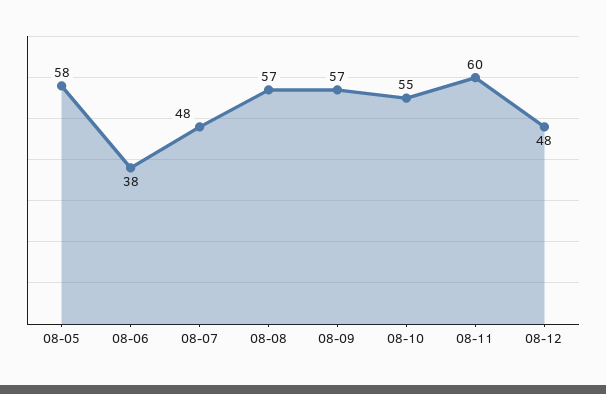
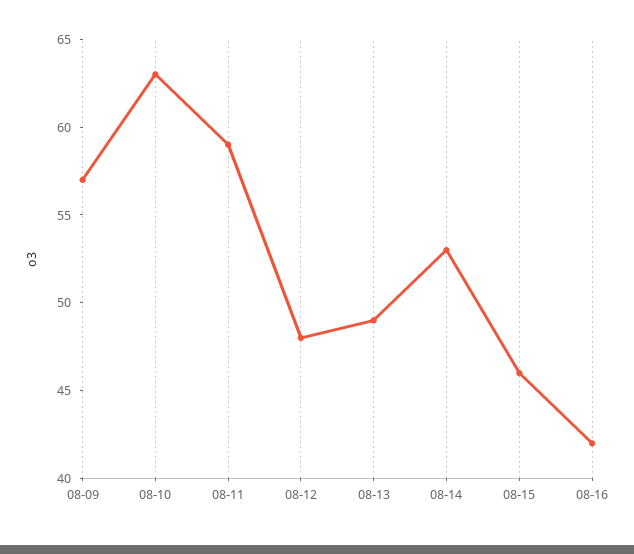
08-05: 58 -> none
08-06: 38 -> none
08-07: 48 -> none
08-08: 57 -> none
08-10: 55 -> 63
08-11: 60 -> 59
08-13: none -> 49
08-14: none -> 53
08-15: none -> 46
08-16: none -> 42

